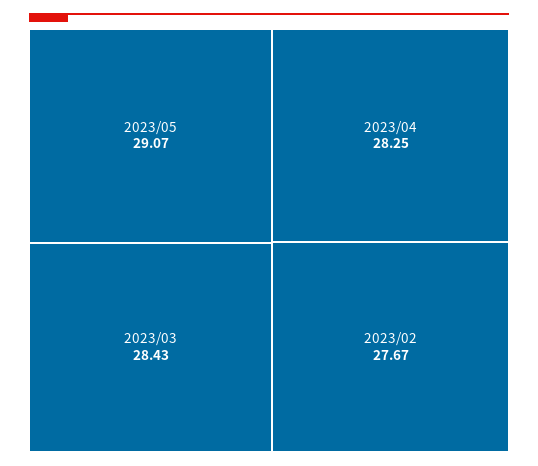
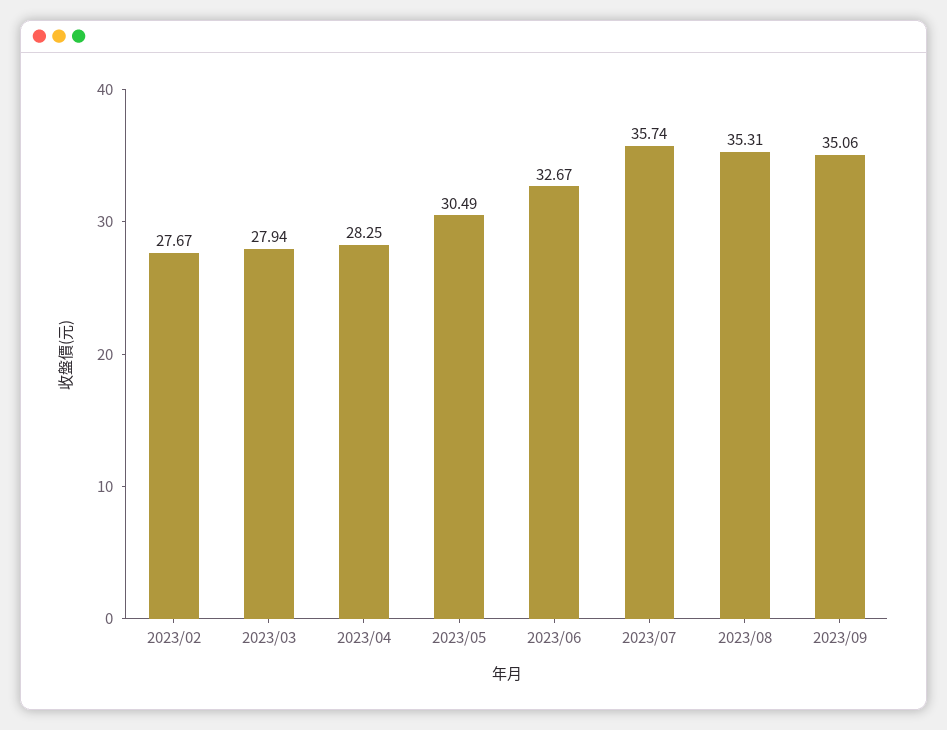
2023/05: 29.07 -> 30.49
2023/03: 28.43 -> 27.94
2023/06: none -> 32.67
2023/07: none -> 35.74
2023/08: none -> 35.31
2023/09: none -> 35.06

